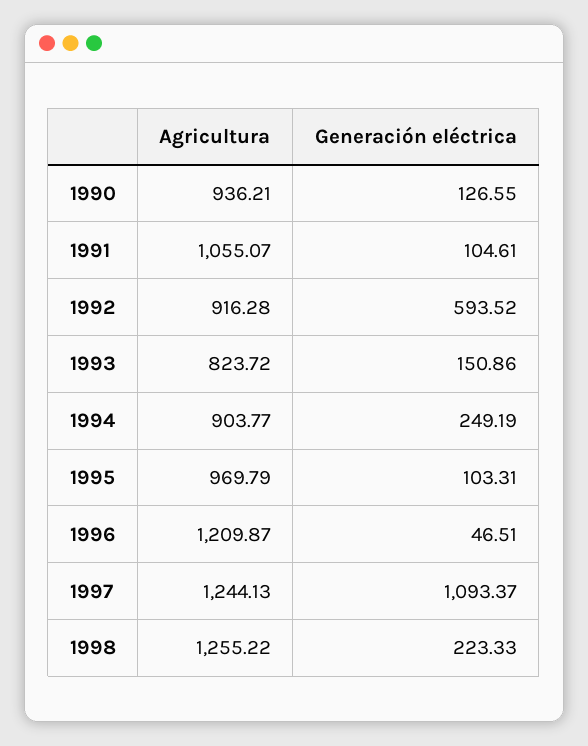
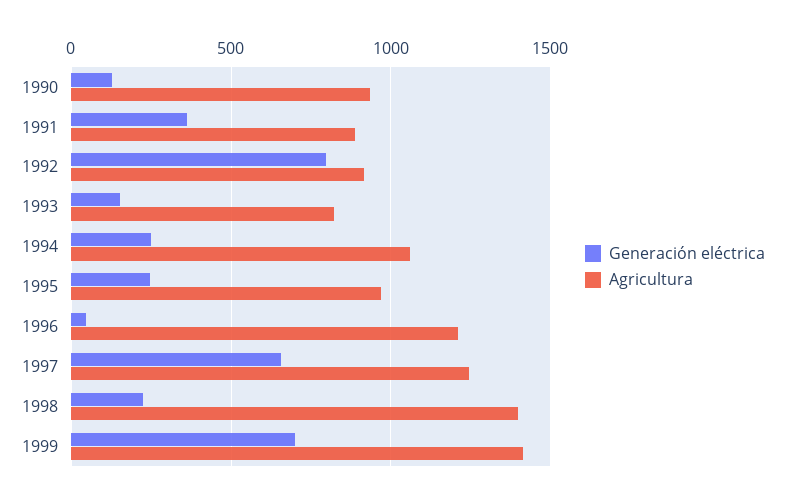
Agricultura, 1991: 1055.07 -> 900
Generación eléctrica, 1991: 104.61 -> 350
Generación eléctrica, 1992: 593.52 -> 800
Agricultura, 1994: 903.77 -> 1050
Generación eléctrica, 1995: 103.31 -> 250
Generación eléctrica, 1997: 1093.37 -> 650
Agricultura, 1998: 1255.22 -> 1400
Generación eléctrica, 1999: none -> 700
Agricultura, 1999: none -> 1400

